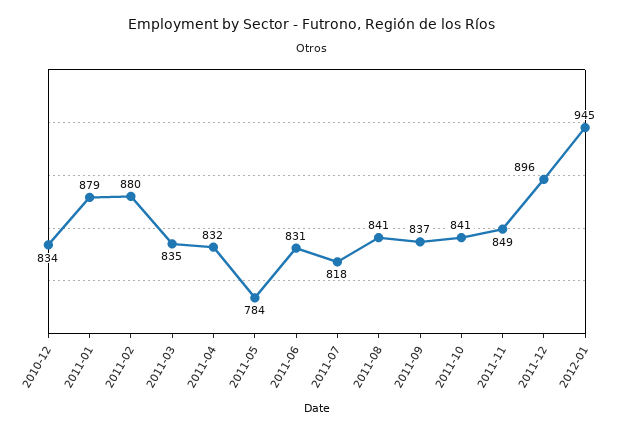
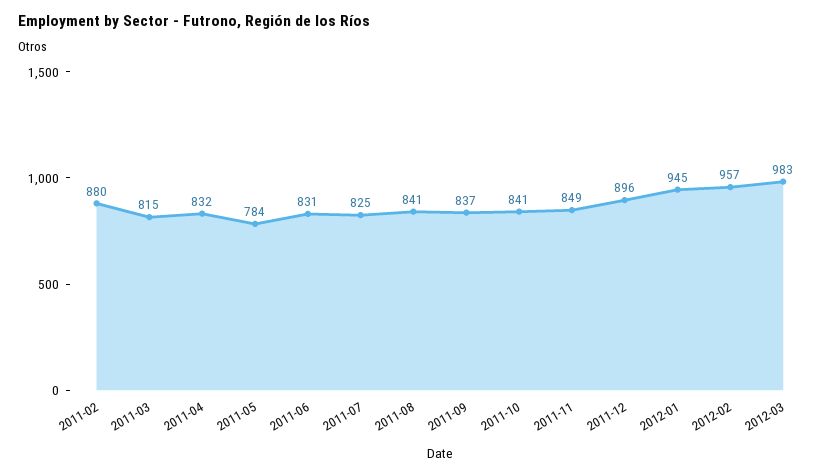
2010-12: 834 -> none
2011-01: 879 -> none
2011-03: 835 -> 815
2011-07: 818 -> 825
2012-02: none -> 957
2012-03: none -> 983

